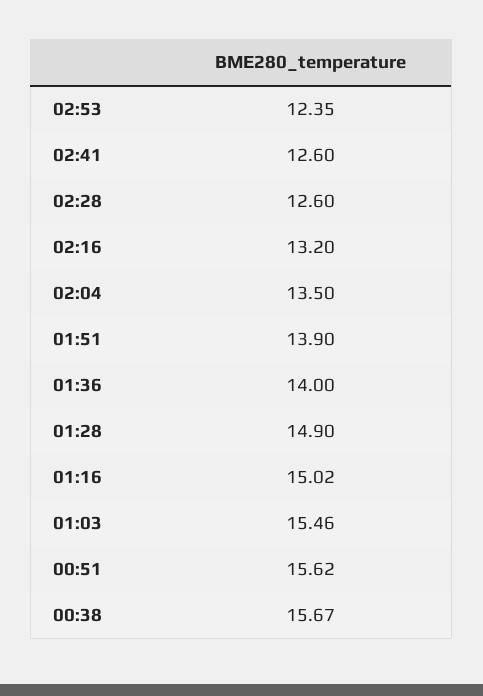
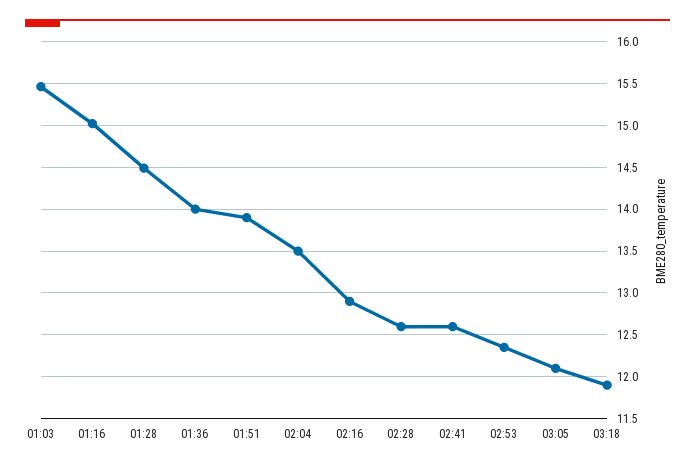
02:16: 13.2 -> 12.9
01:28: 14.9 -> 14.5
00:51: 15.62 -> none
00:38: 15.67 -> none
03:05: none -> 12.1
03:18: none -> 11.9

